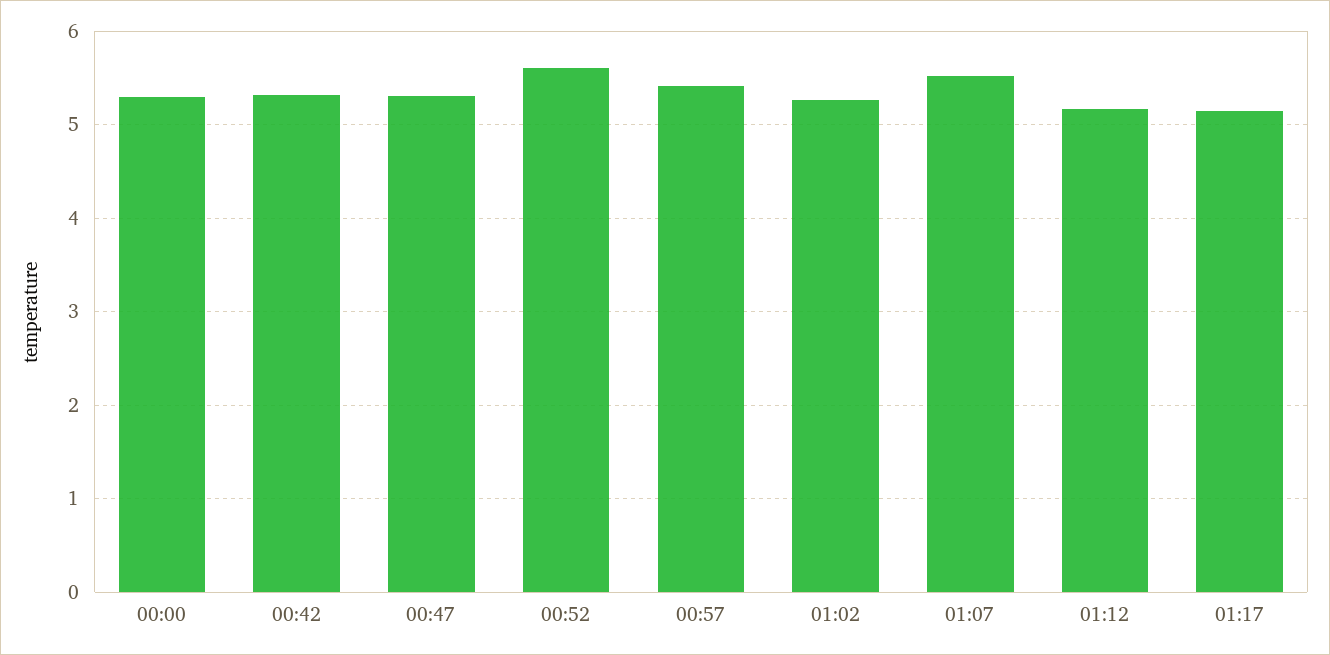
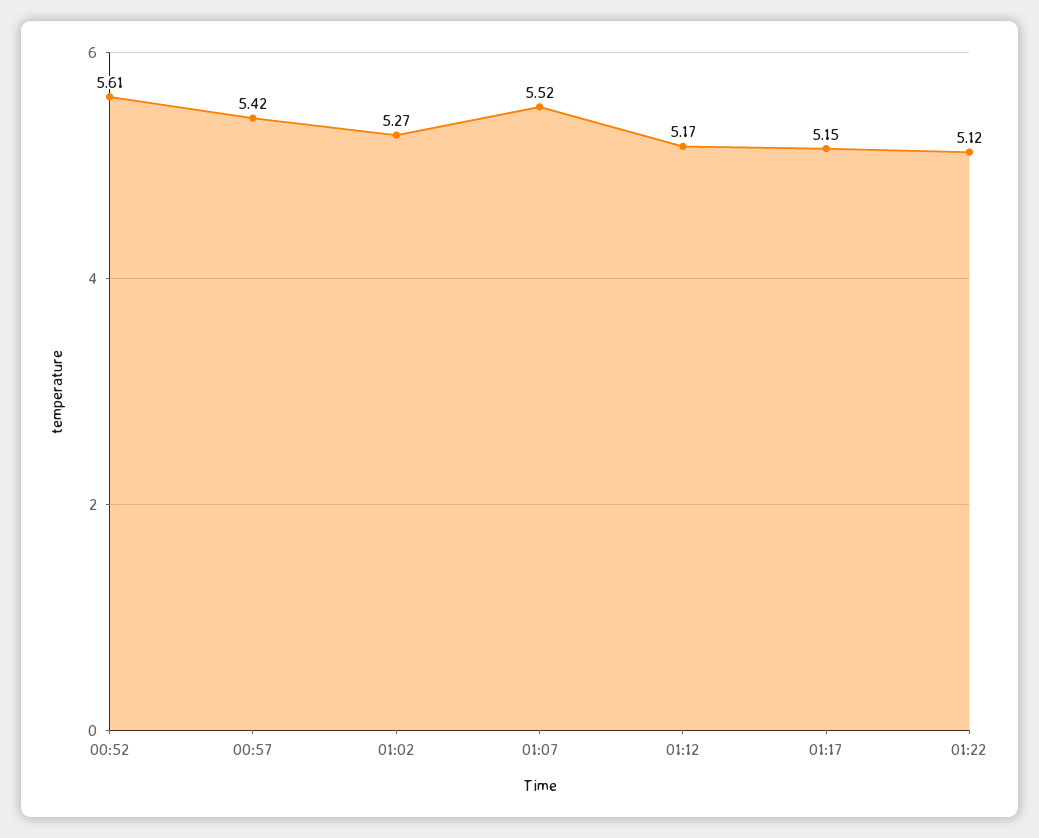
00:00: 5.3 -> none
00:42: 5.3 -> none
00:47: 5.3 -> none
01:22: none -> 5.12

